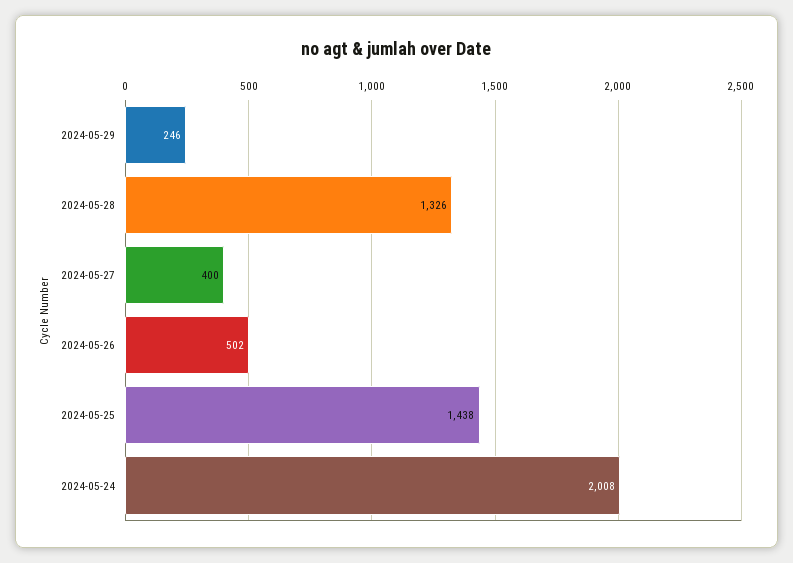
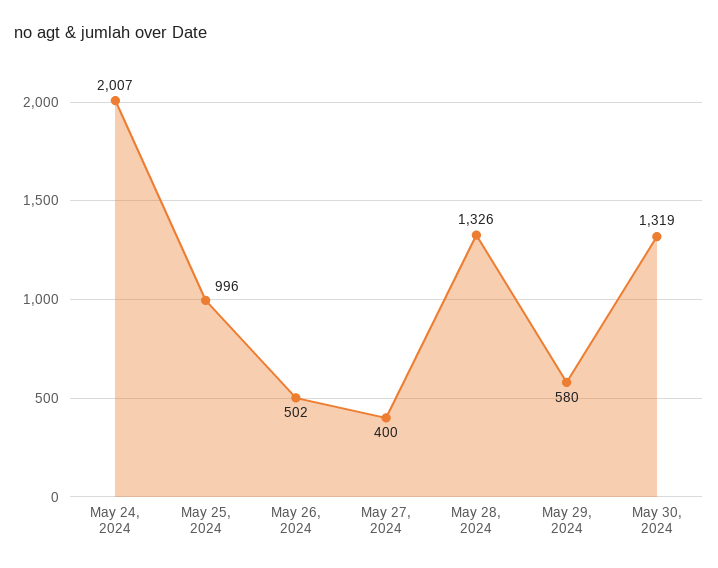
2024-05-29: 246 -> 580
2024-05-25: 1438 -> 996
2024-05-24: 2008 -> 2007
May 30, 2024: none -> 1319

